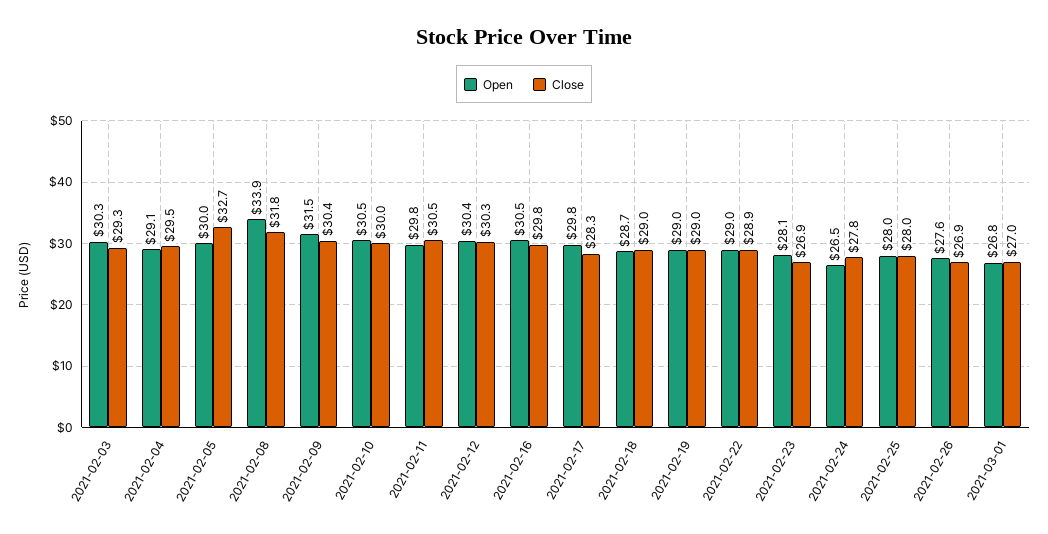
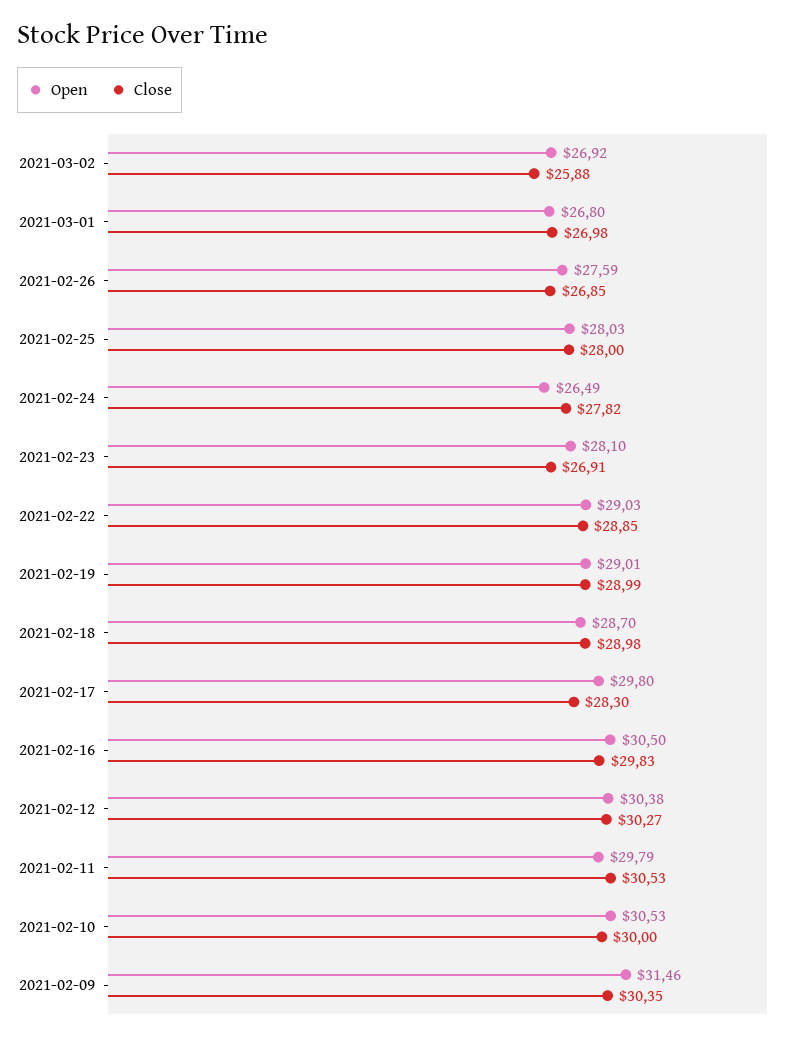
Open, 2021-02-03: 30.3 -> none
Close, 2021-02-03: 29.3 -> none
Open, 2021-02-04: 29.1 -> none
Close, 2021-02-04: 29.5 -> none
Open, 2021-02-05: 30 -> none
Close, 2021-02-05: 32.7 -> none
Open, 2021-02-08: 33.9 -> none
Close, 2021-02-08: 31.8 -> none
Open, 2021-03-02: none -> 26.92
Close, 2021-03-02: none -> 25.88

